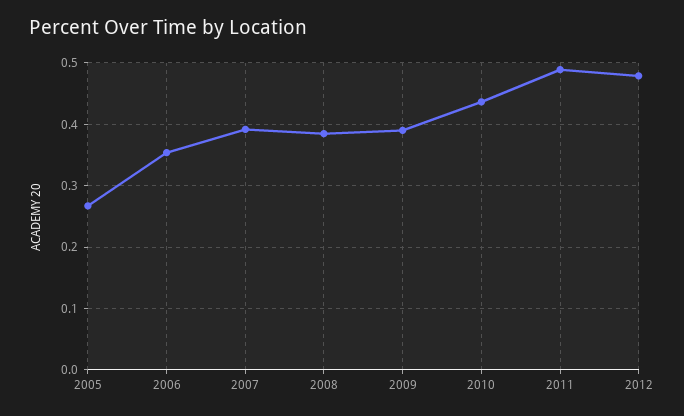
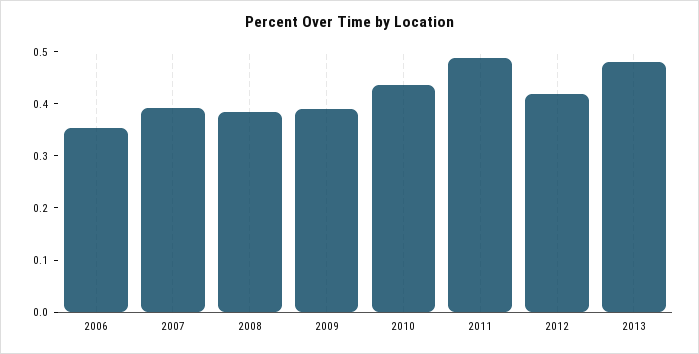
2005: 0.27 -> none
2012: 0.48 -> 0.42
2013: none -> 0.48

